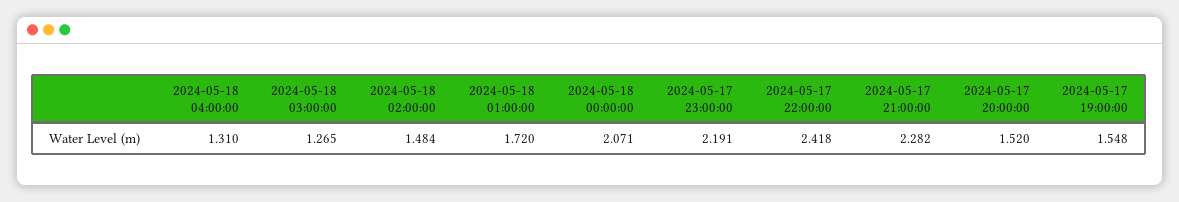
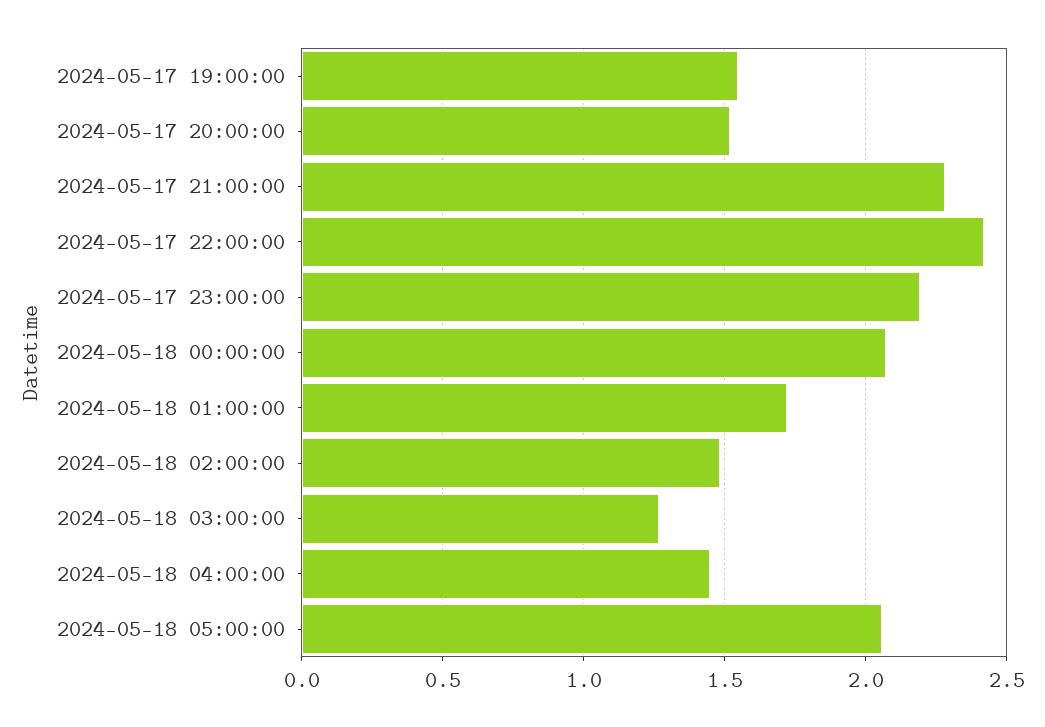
2024-05-18 04:00:00: 1.31 -> 1.45
2024-05-18 05:00:00: none -> 2.05

